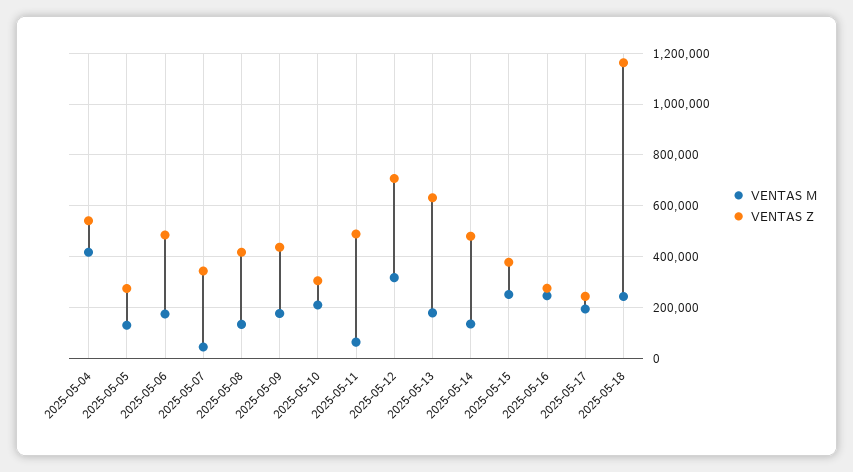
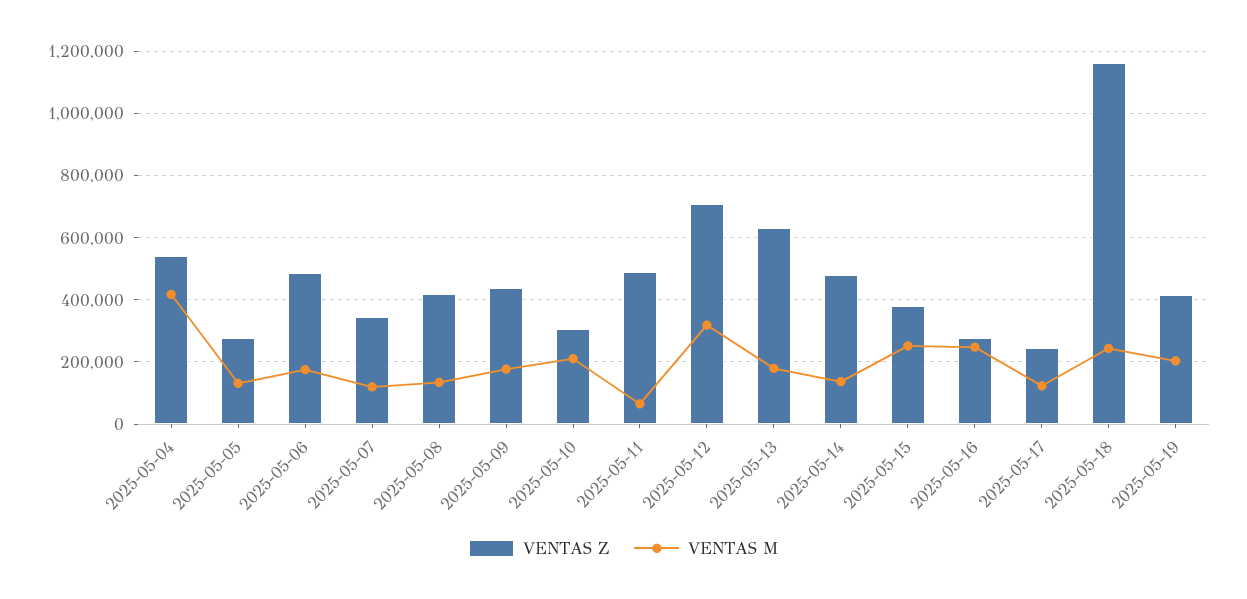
VENTAS M, 2025-05-07: 50000 -> 120000
VENTAS M, 2025-05-17: 200000 -> 120000
VENTAS Z, 2025-05-19: none -> 420000
VENTAS M, 2025-05-19: none -> 200000

